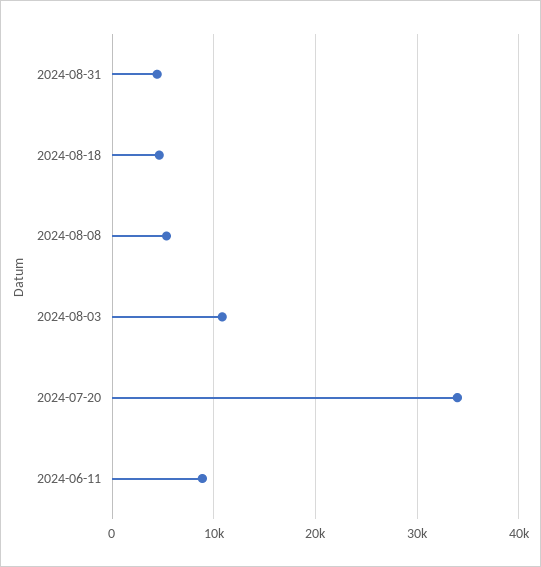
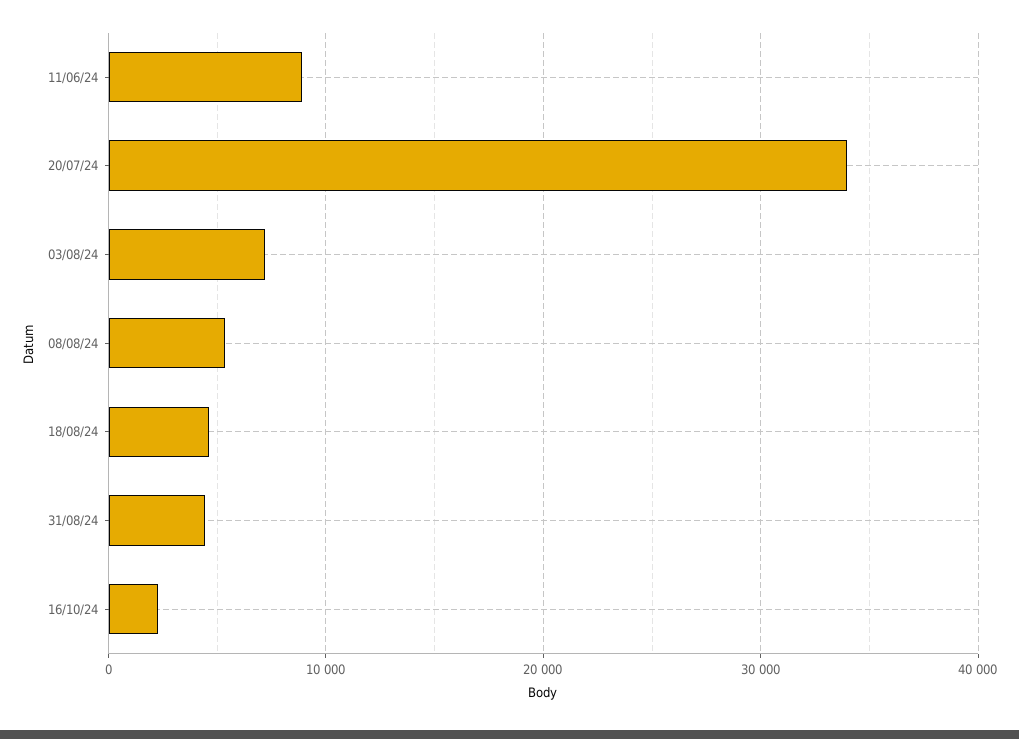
2024-08-03: 11000 -> 7000
16/10/24: none -> 2000

